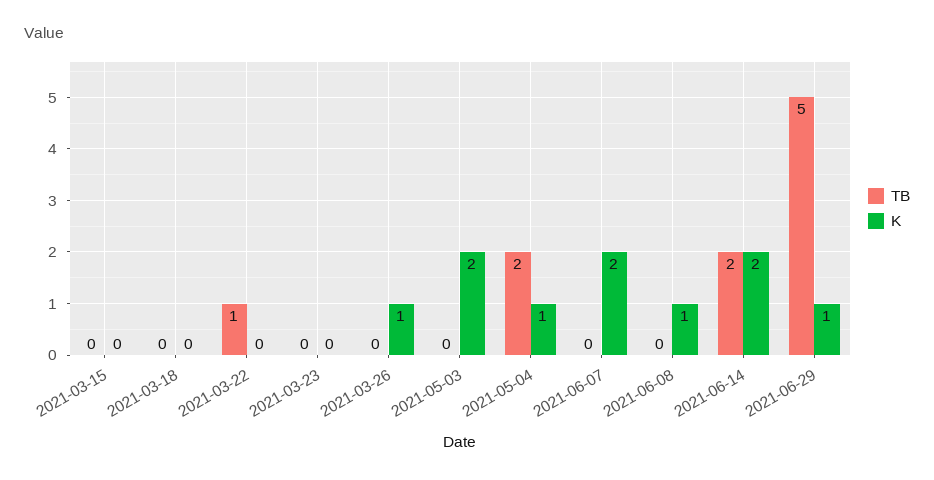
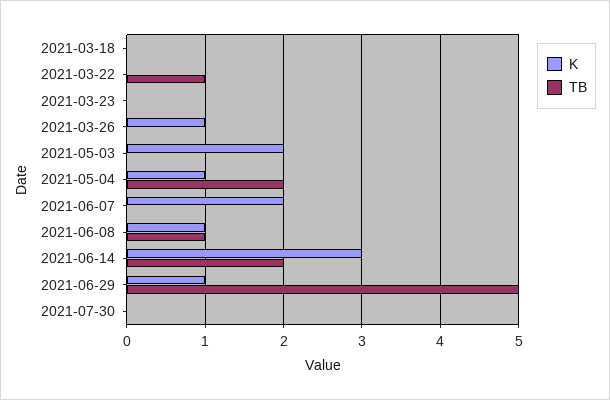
TB, 2021-03-15: 0 -> none
K, 2021-03-15: 0 -> none
TB, 2021-06-08: 0 -> 1
K, 2021-06-14: 2 -> 3
K, 2021-07-30: none -> 0
TB, 2021-07-30: none -> 0

